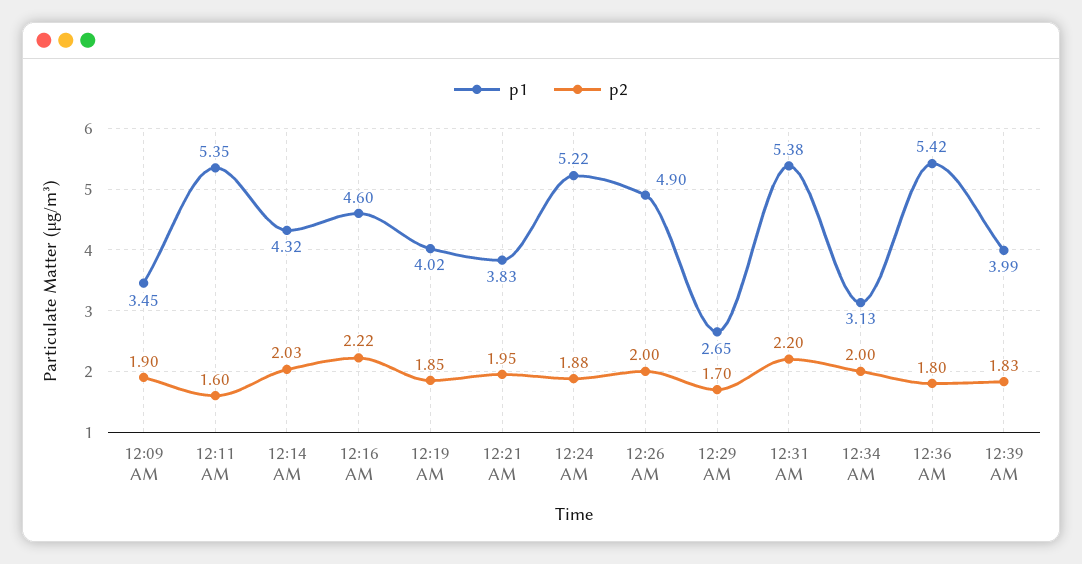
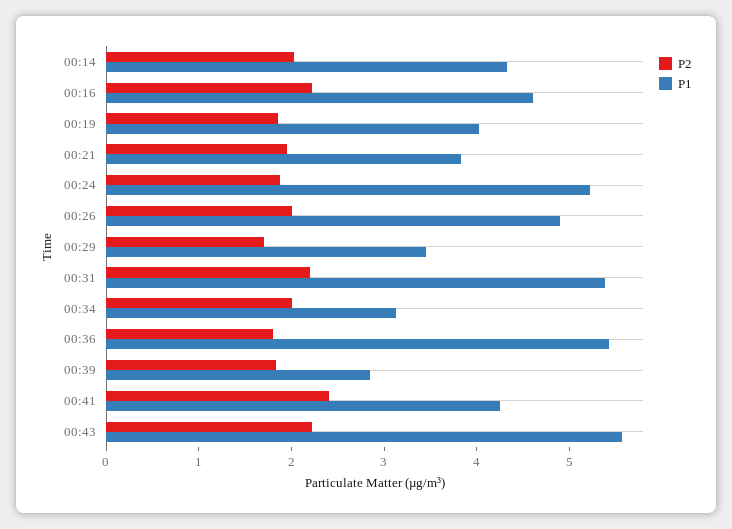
p1, 12:09 AM: 3.45 -> none
p2, 12:09 AM: 1.9 -> none
p1, 12:11 AM: 5.35 -> none
p2, 12:11 AM: 1.6 -> none
p1, 12:29 AM: 2.65 -> 3.4
p1, 12:39 AM: 3.99 -> 2.8
p2, 00:41: none -> 2.4
p1, 00:41: none -> 4.2
p2, 00:43: none -> 2.2
p1, 00:43: none -> 5.6

